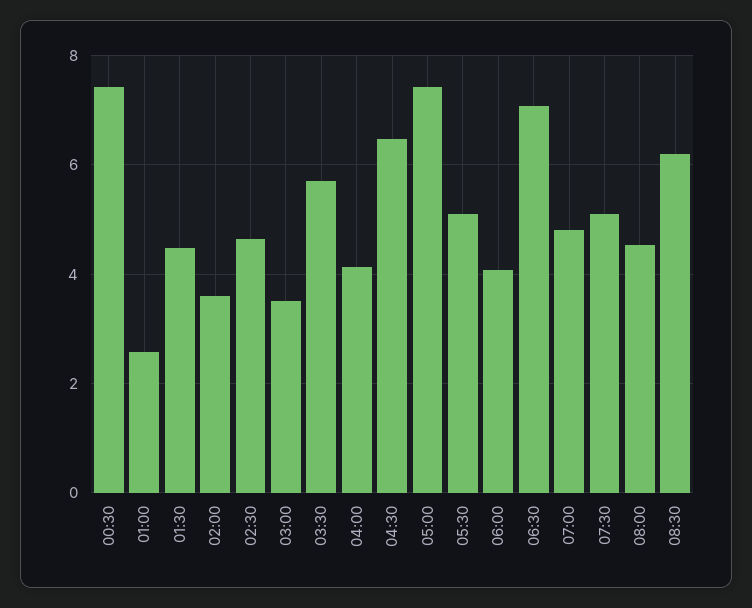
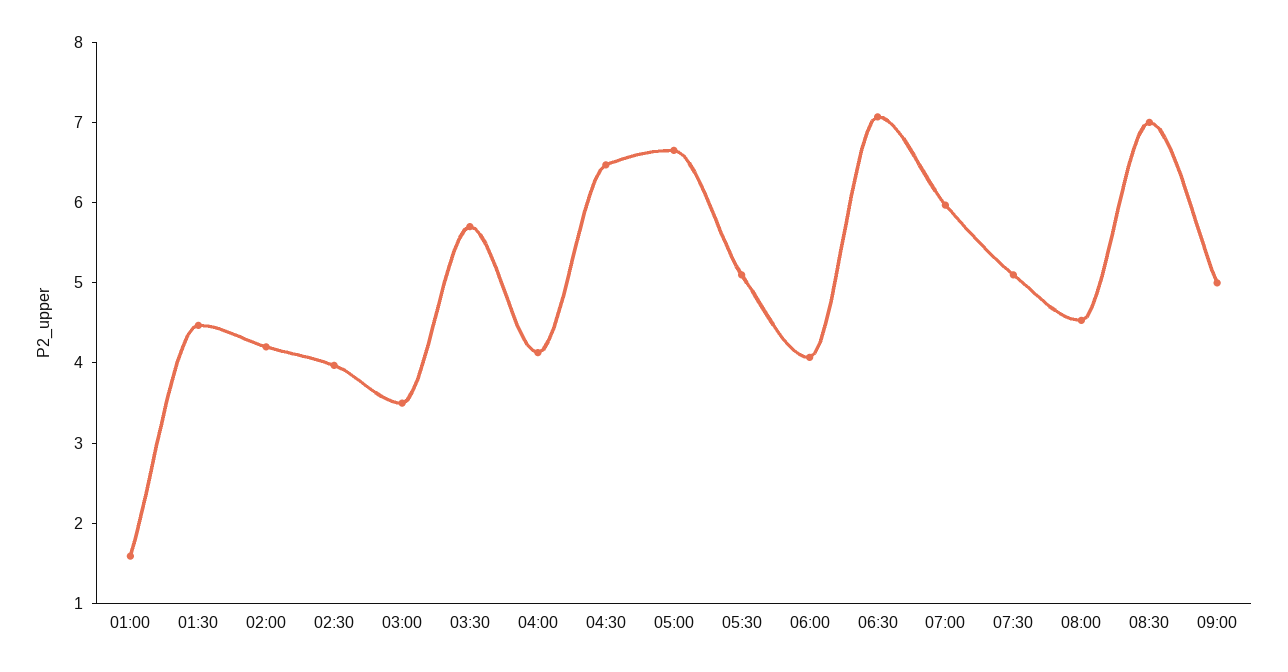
00:30: 7.4 -> none
01:00: 2.6 -> 1.6
02:00: 3.6 -> 4.2
02:30: 4.6 -> 4
05:00: 7.4 -> 6.6
07:00: 4.8 -> 6
08:30: 6.2 -> 7
09:00: none -> 5

